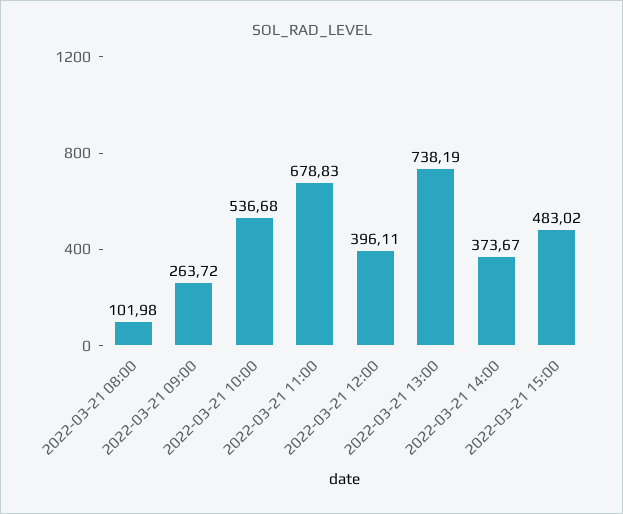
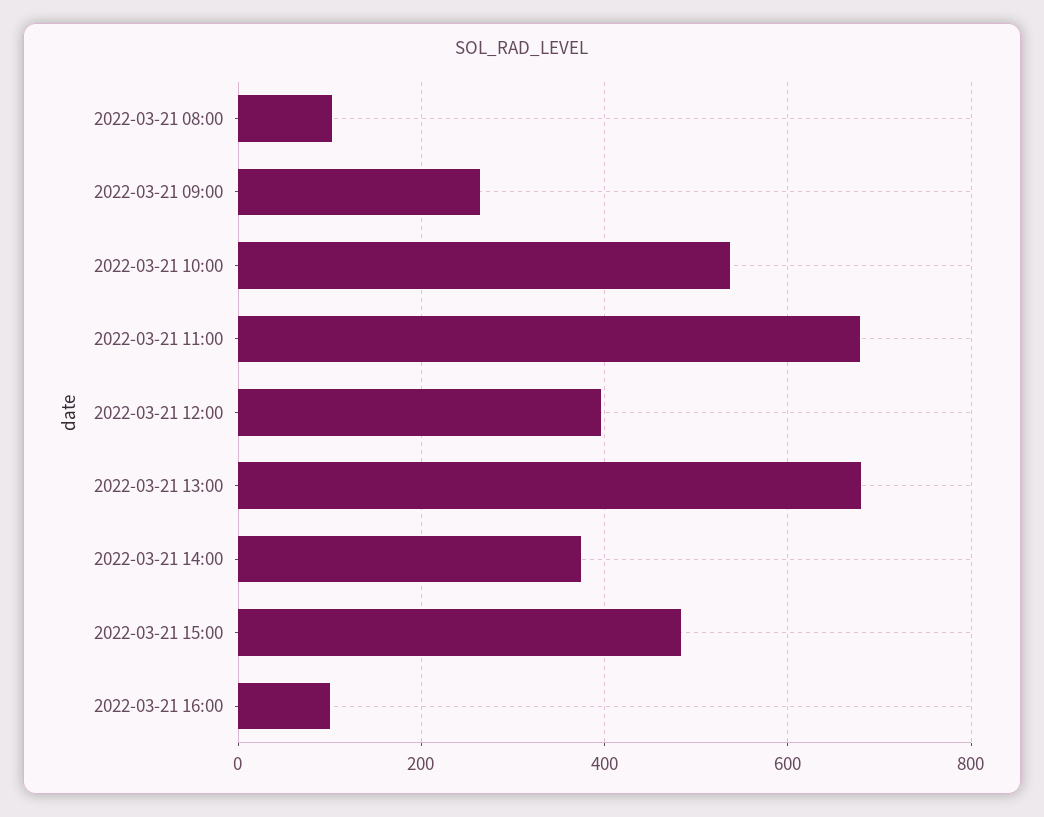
2022-03-21 13:00: 738.19 -> 680
2022-03-21 16:00: none -> 100

